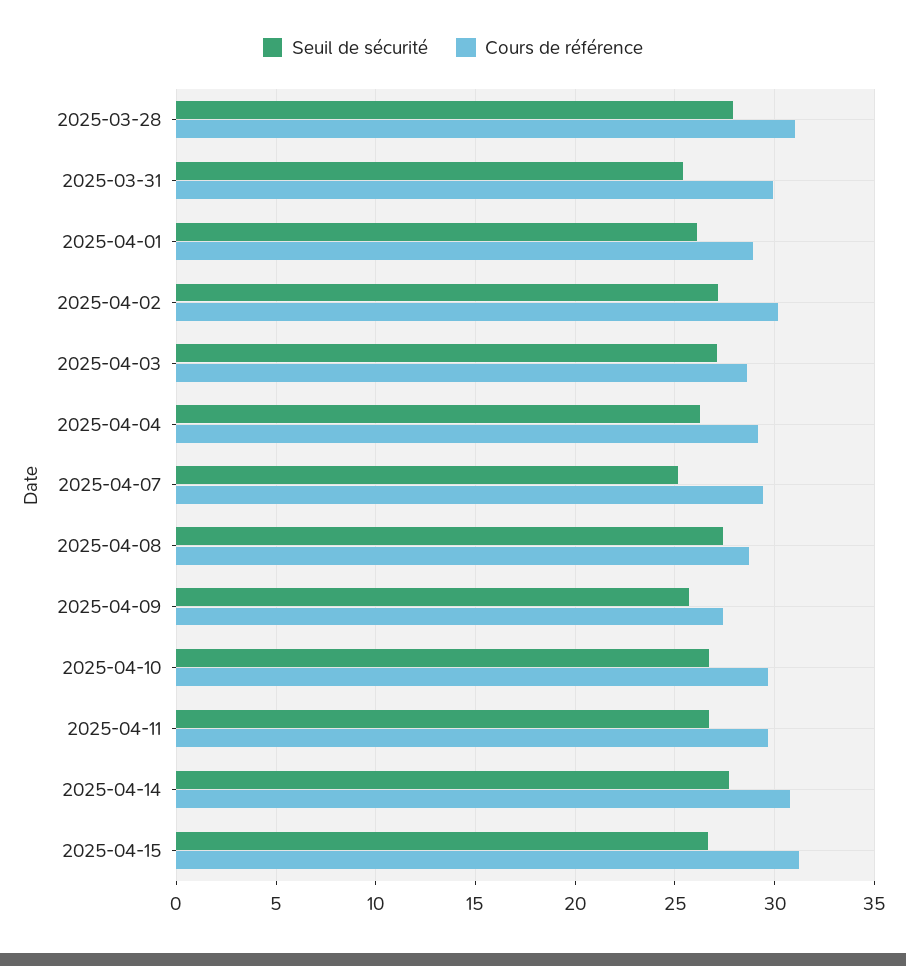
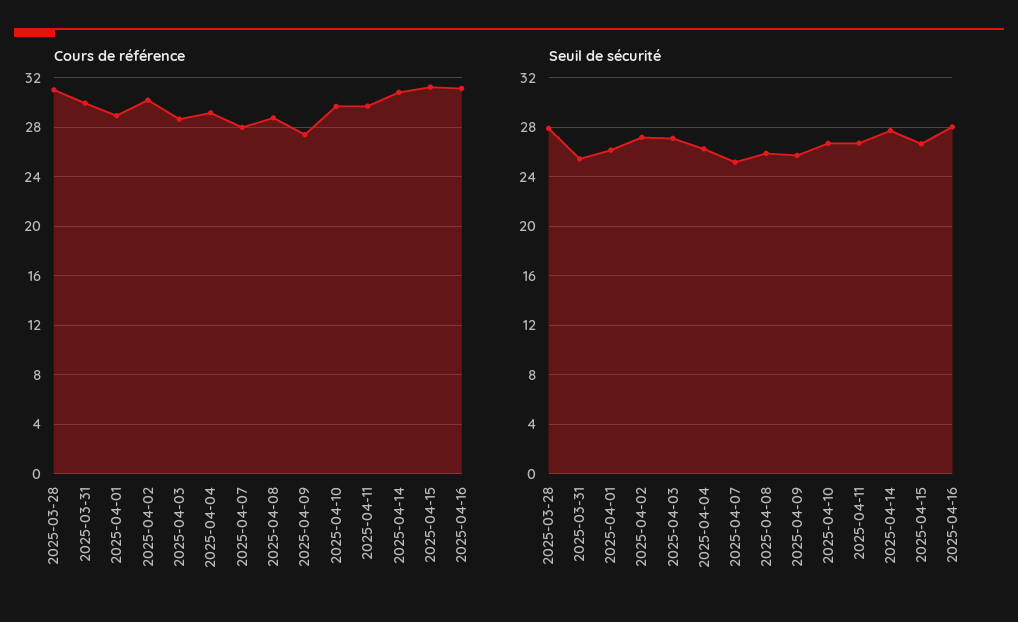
Cours de référence, 2025-04-07: 29.5 -> 28
Seuil de sécurité, 2025-04-08: 27.5 -> 26
Cours de référence, 2025-04-16: none -> 31
Seuil de sécurité, 2025-04-16: none -> 28

